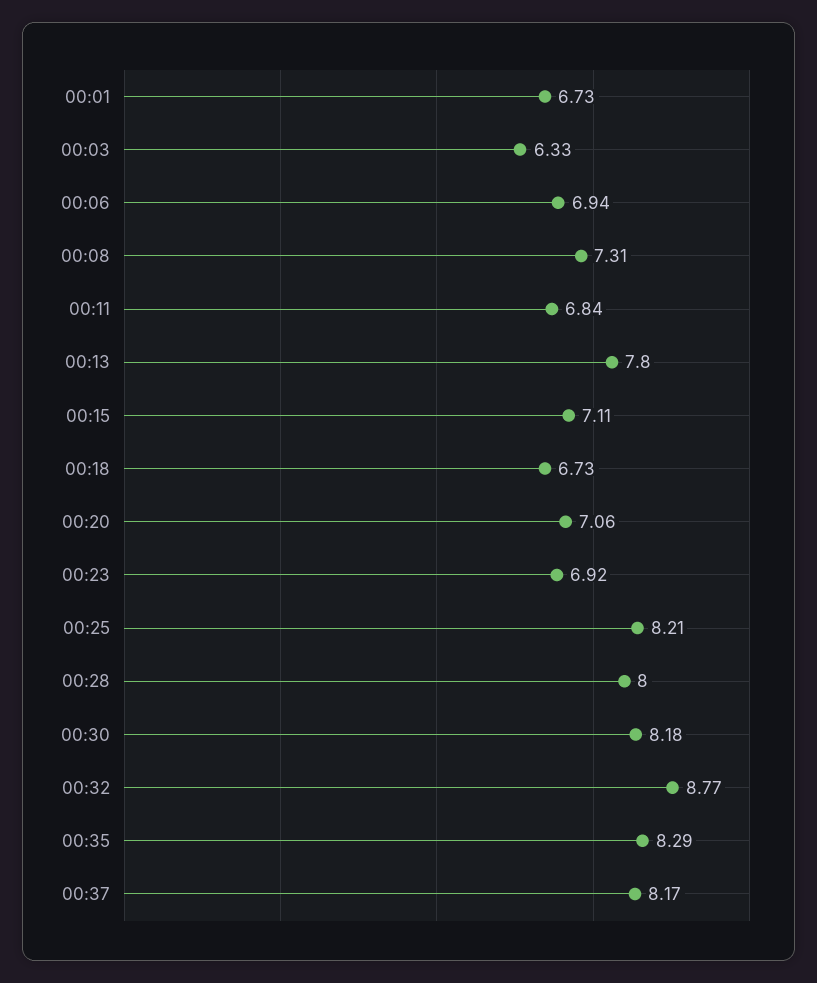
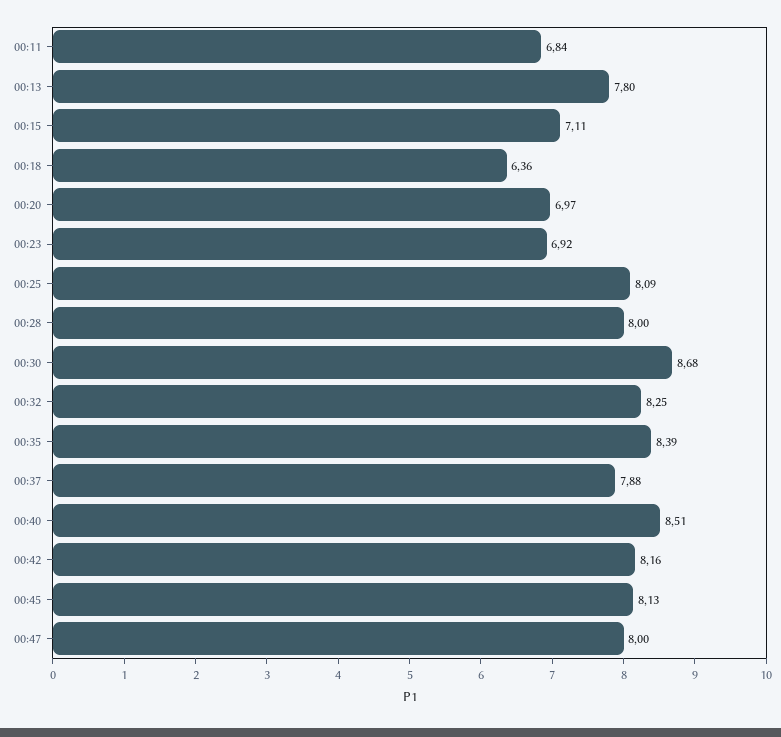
00:01: 6.73 -> none
00:03: 6.33 -> none
00:06: 6.94 -> none
00:08: 7.31 -> none
00:18: 6.73 -> 6.36
00:20: 7.06 -> 6.97
00:25: 8.21 -> 8.09
00:30: 8.18 -> 8.68
00:32: 8.77 -> 8.25
00:35: 8.29 -> 8.39
00:37: 8.17 -> 7.88
00:40: none -> 8.51
00:42: none -> 8.16
00:45: none -> 8.13
00:47: none -> 8

